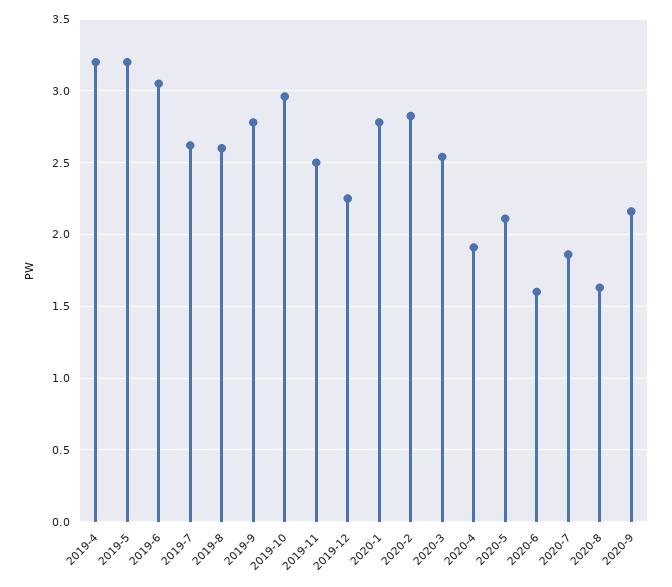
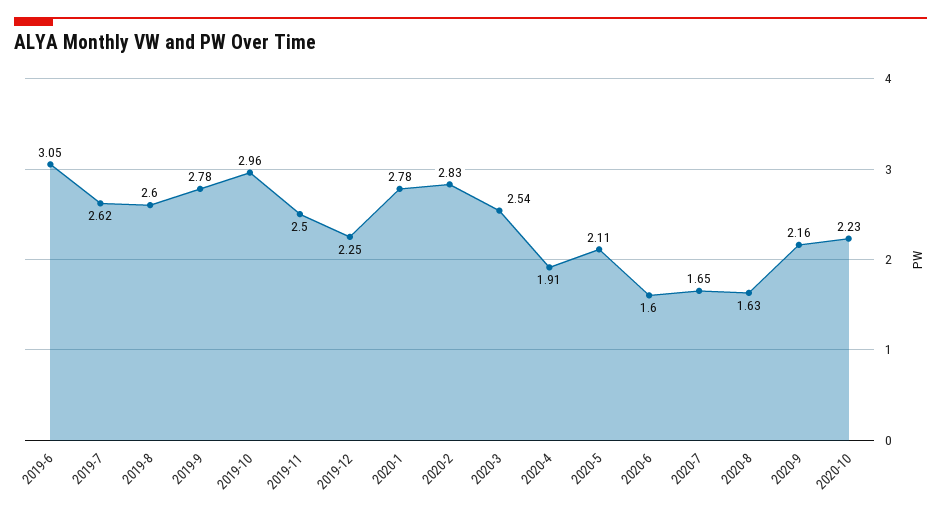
2019-4: 3.2 -> none
2019-5: 3.2 -> none
2020-7: 1.85 -> 1.65
2020-10: none -> 2.23

